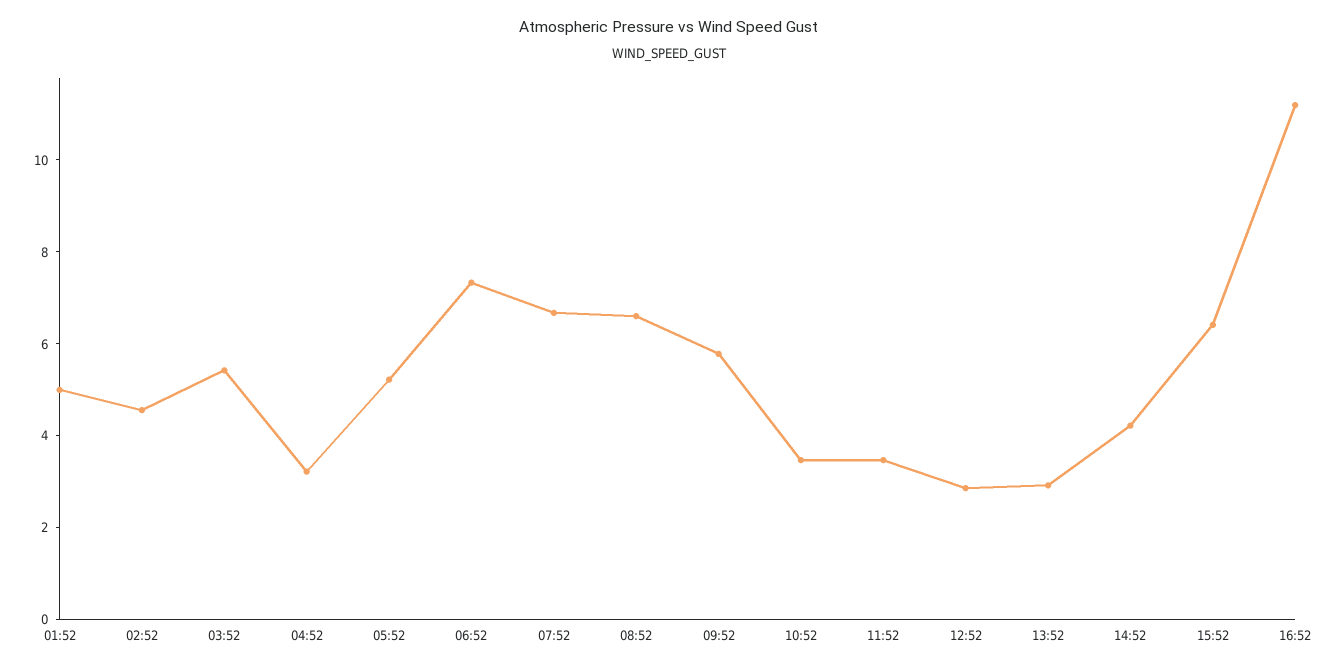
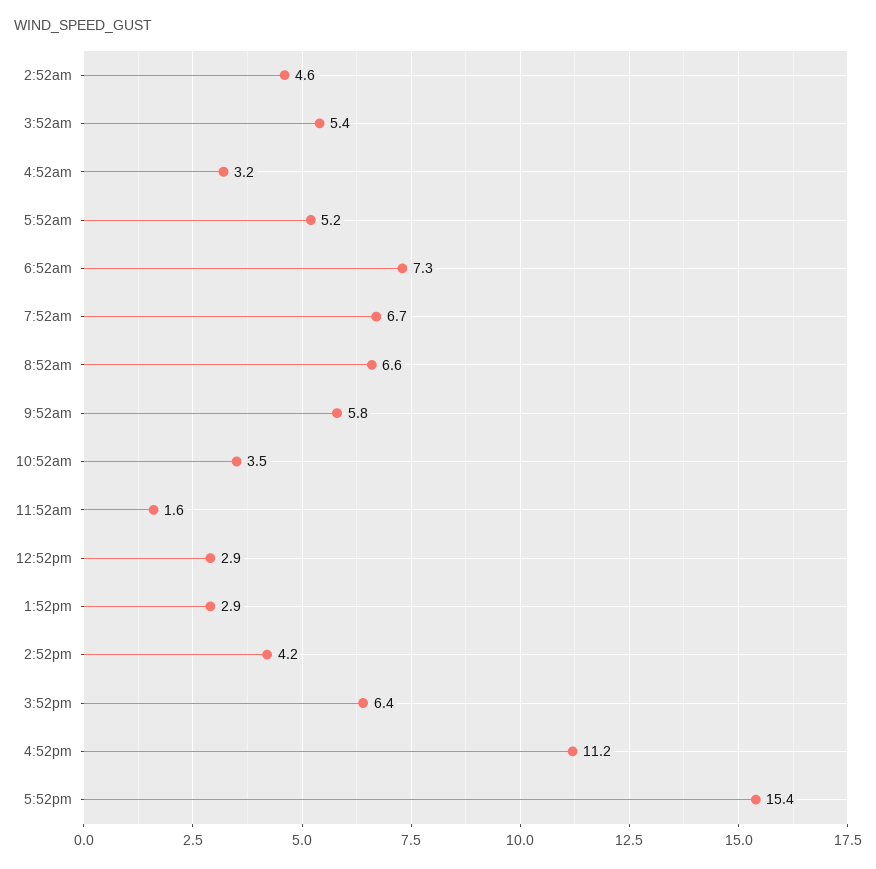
01:52: 5 -> none
11:52: 3.5 -> 1.6
5:52pm: none -> 15.4

